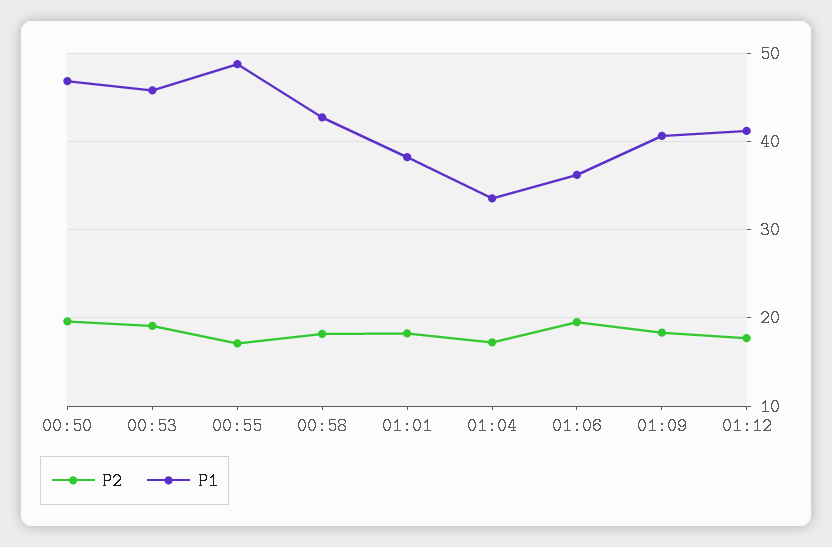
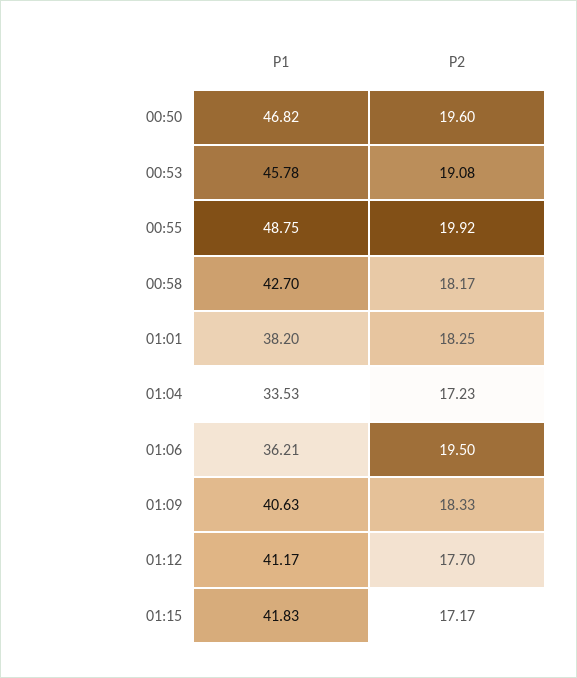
P2, 00:55: 17 -> 19.92
P1, 01:15: none -> 41.83
P2, 01:15: none -> 17.17

